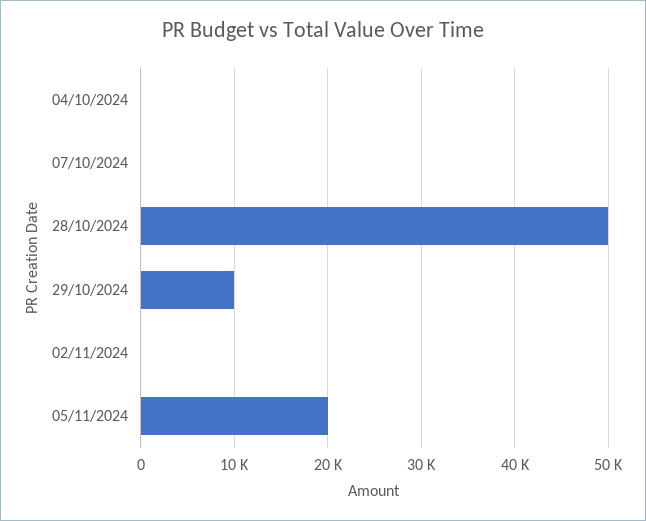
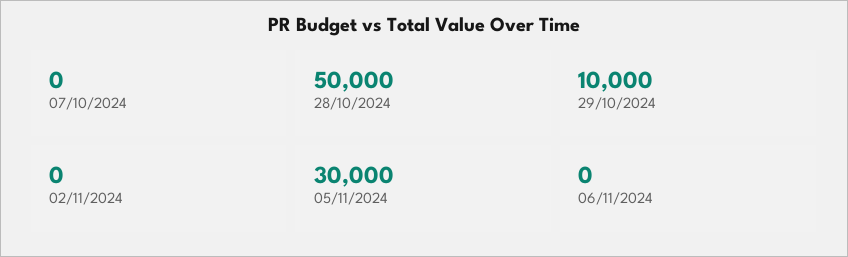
04/10/2024: 0 -> none
05/11/2024: 20000 -> 30000
06/11/2024: none -> 0

